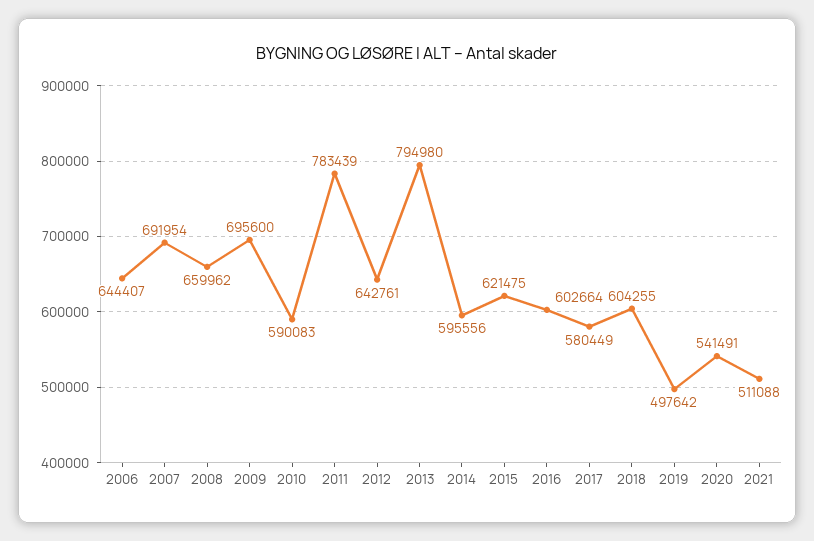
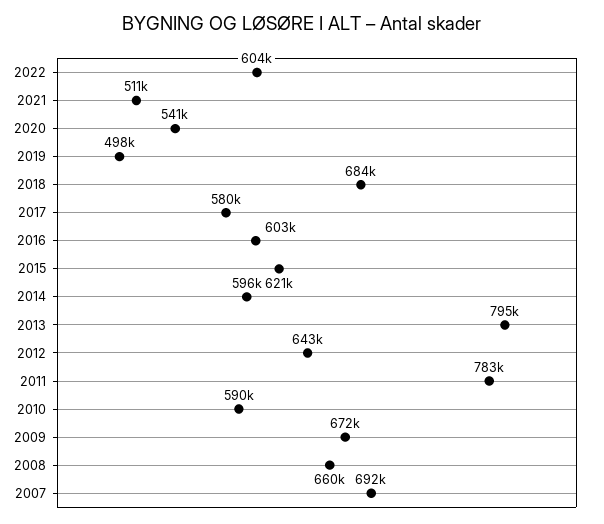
2006: 644407 -> none
2009: 695600 -> 672000
2018: 604255 -> 684000
2022: none -> 604000

